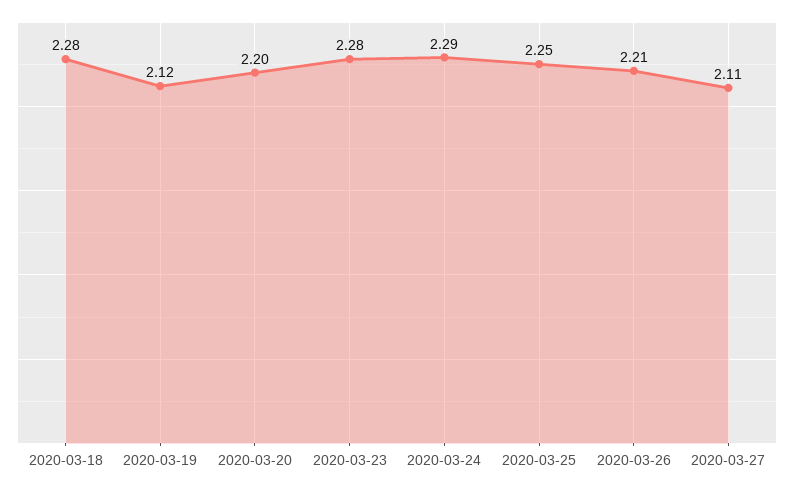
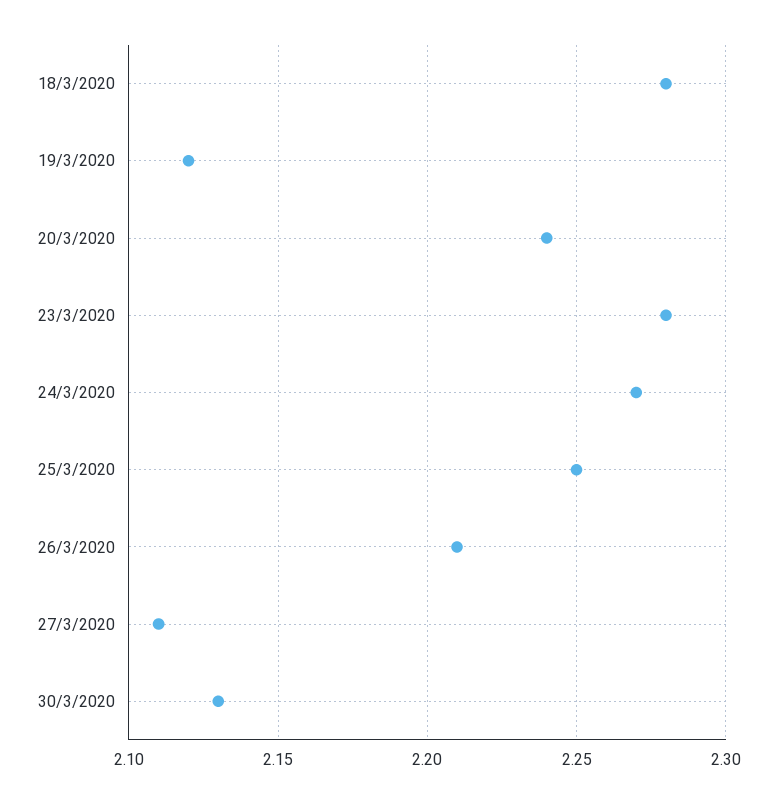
2020-03-20: 2.2 -> 2.24
2020-03-24: 2.29 -> 2.27
30/3/2020: none -> 2.13

